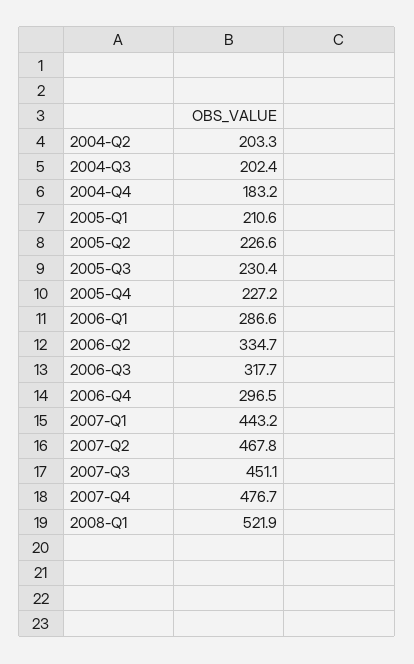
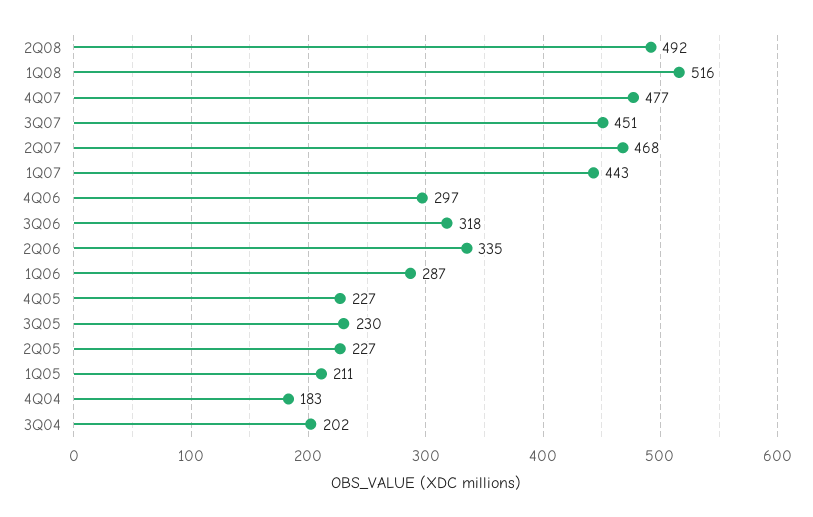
2004-Q2: 203.3 -> none
2008-Q1: 521.9 -> 516
2Q08: none -> 492

